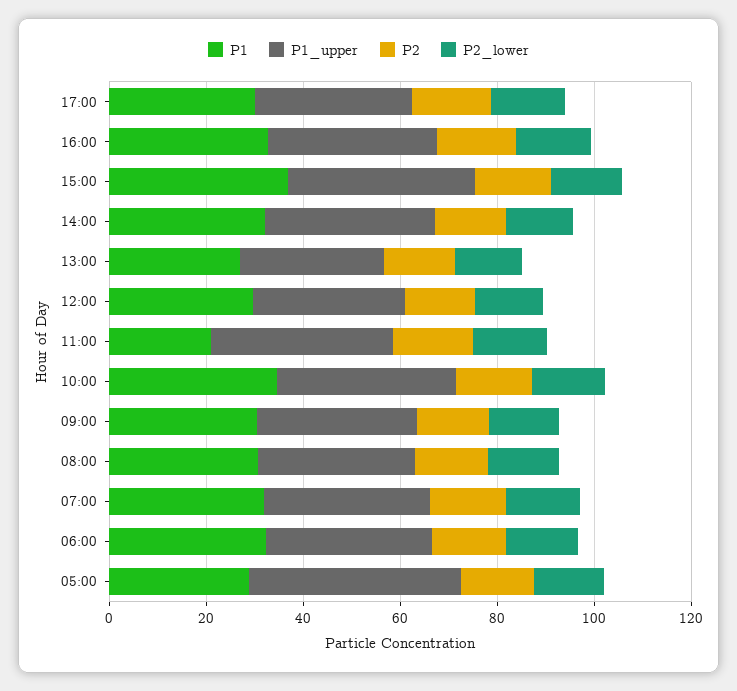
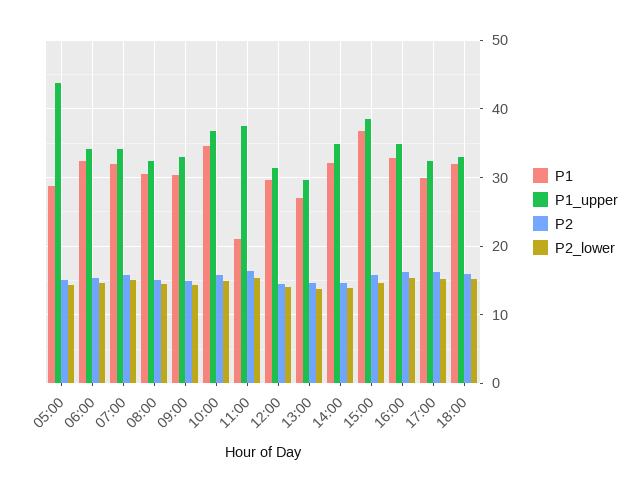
P1, 18:00: none -> 32
P1_upper, 18:00: none -> 33
P2, 18:00: none -> 16
P2_lower, 18:00: none -> 15

